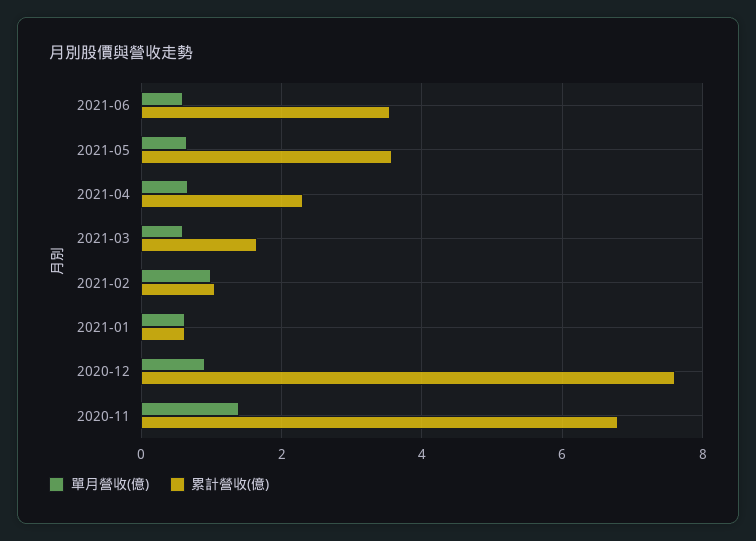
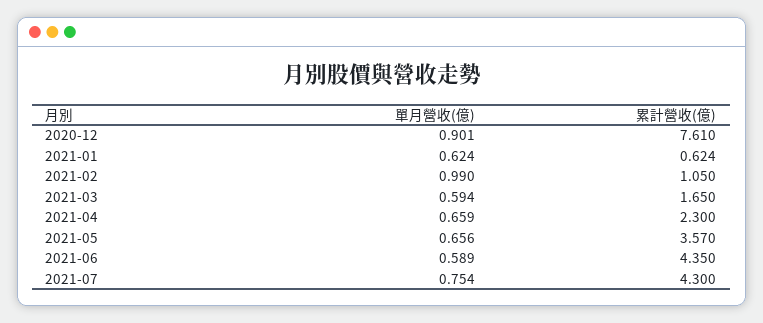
累計營收(億), 2021-06: 3.6 -> 4.35
單月營收(億), 2020-11: 1.4 -> none
累計營收(億), 2020-11: 6.8 -> none
單月營收(億), 2021-07: none -> 0.754
累計營收(億), 2021-07: none -> 4.3

